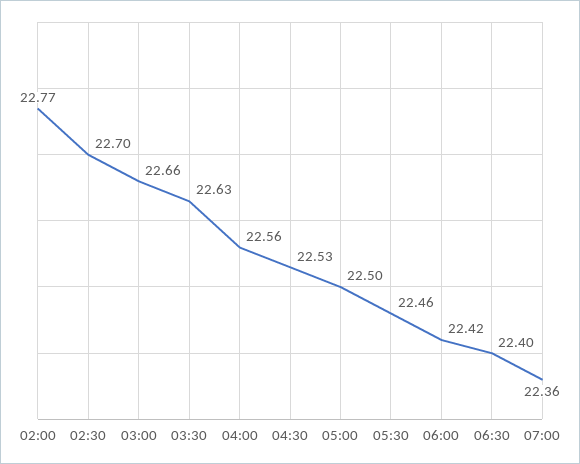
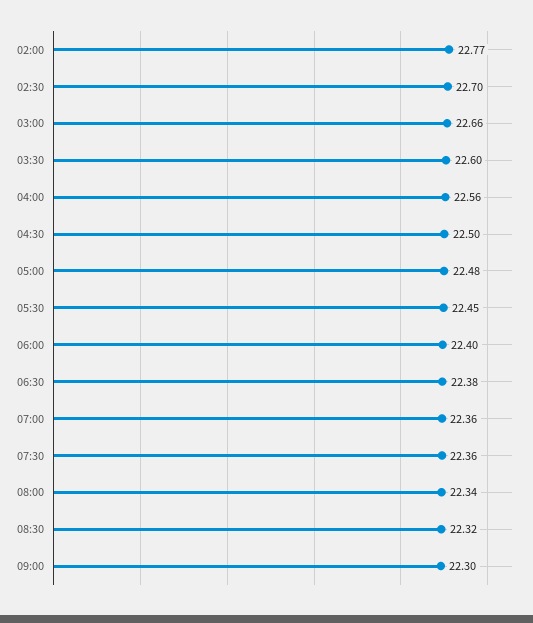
03:30: 22.63 -> 22.6
04:30: 22.53 -> 22.5
05:00: 22.5 -> 22.48
05:30: 22.46 -> 22.45
06:00: 22.42 -> 22.4
06:30: 22.4 -> 22.38
07:30: none -> 22.36
08:00: none -> 22.34
08:30: none -> 22.32
09:00: none -> 22.3

